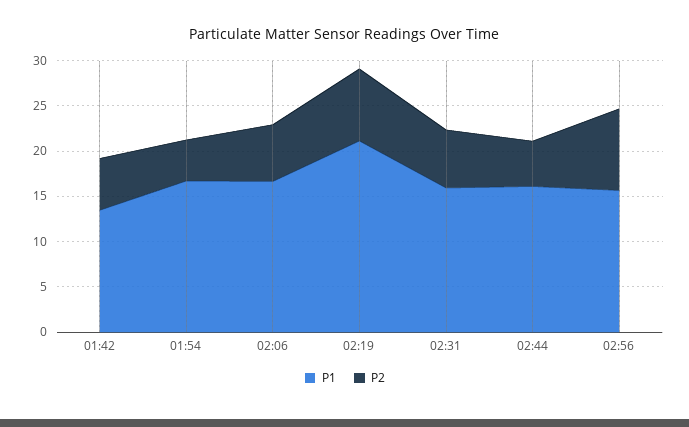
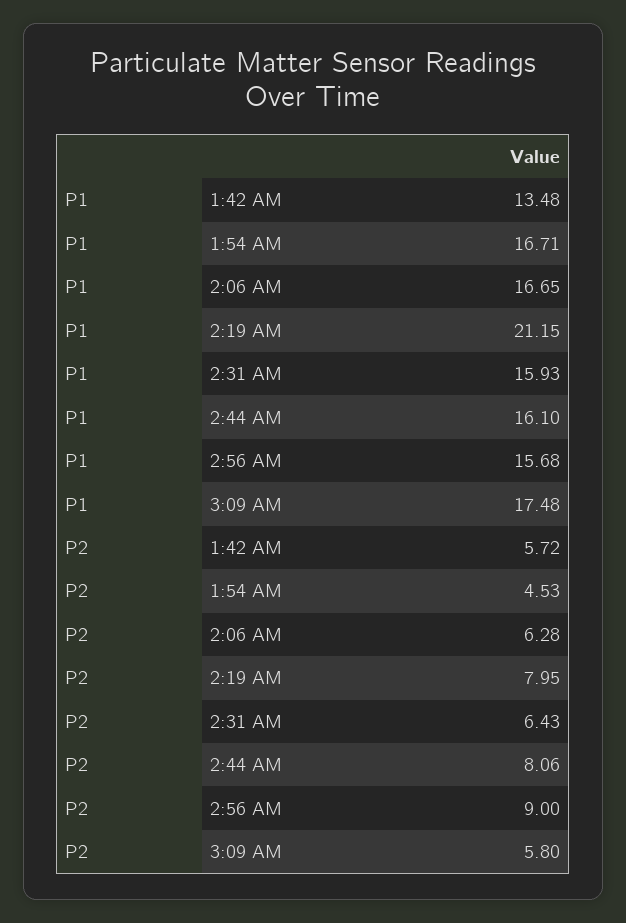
P2, 02:44: 5 -> 8.06
P1, 3:09 AM: none -> 17.48
P2, 3:09 AM: none -> 5.8

